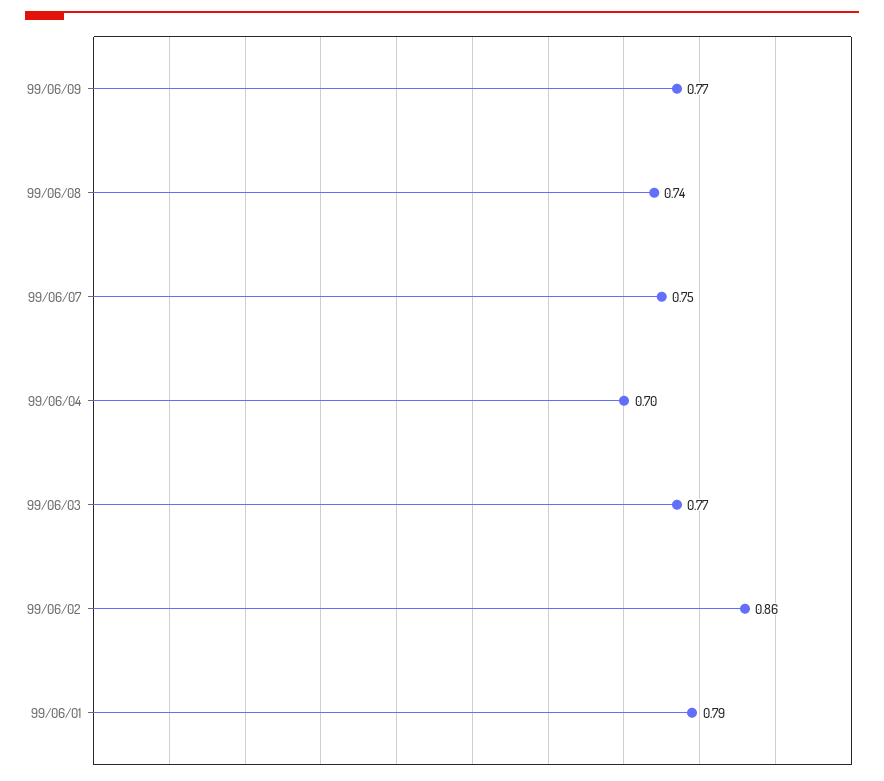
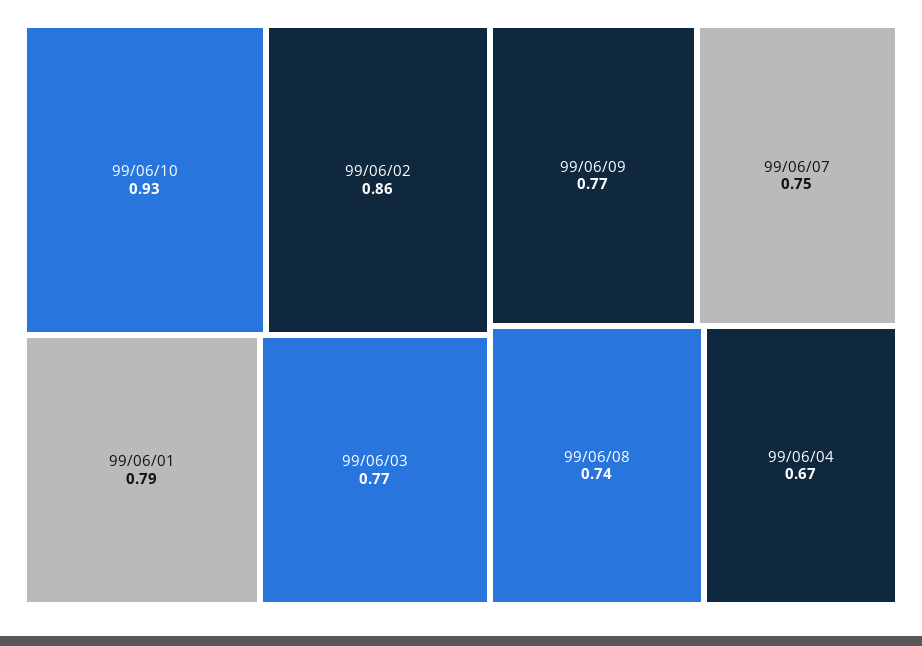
99/06/04: 0.7 -> 0.67
99/06/10: none -> 0.93

